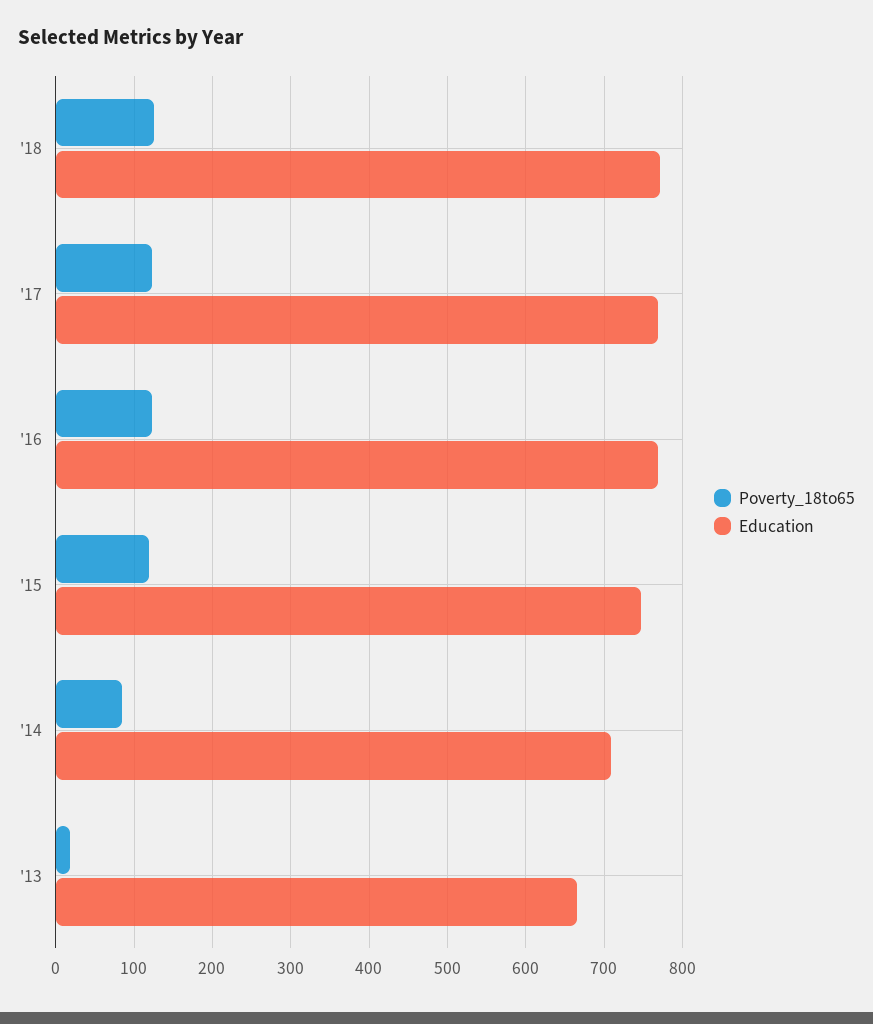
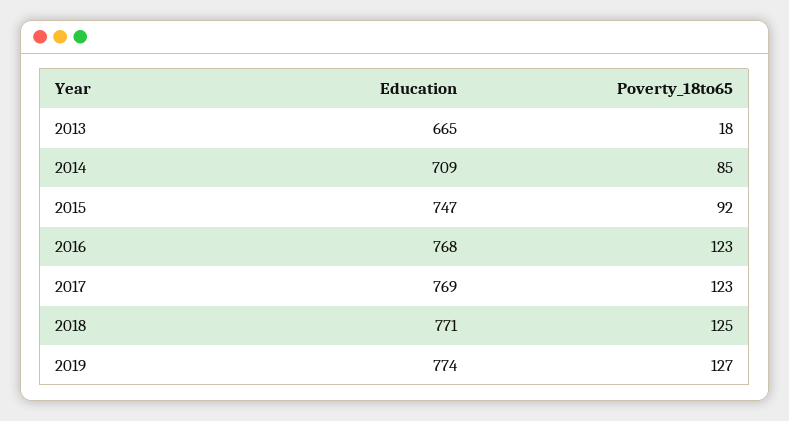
Poverty_18to65, '15: 120 -> 92
Education, 2019: none -> 774
Poverty_18to65, 2019: none -> 127

